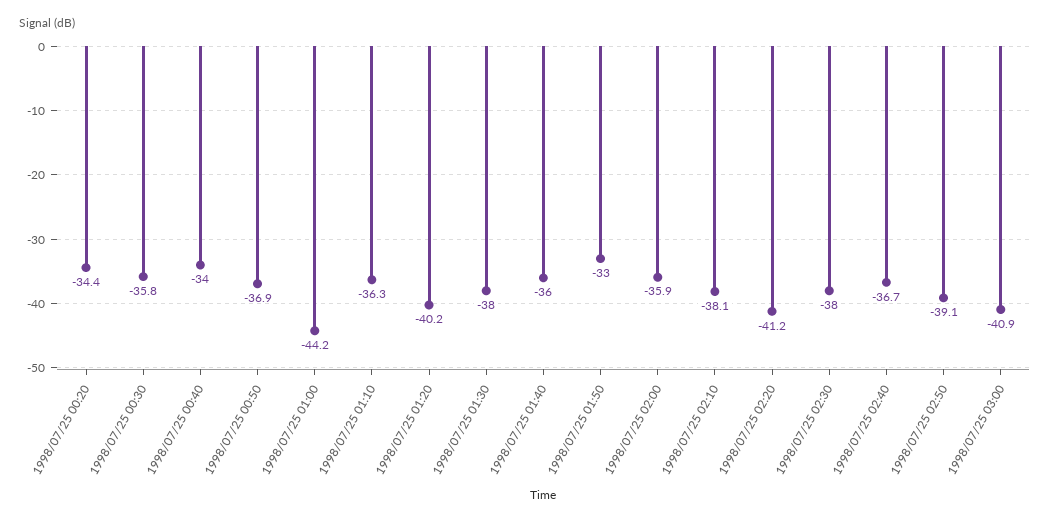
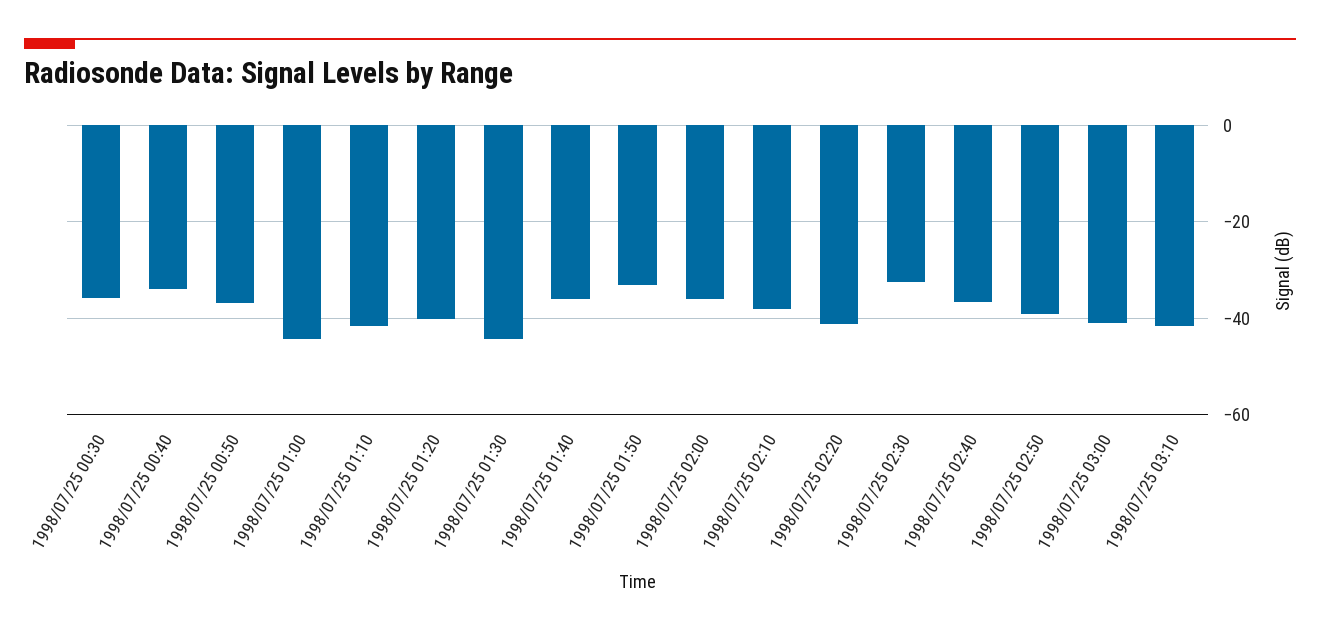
1998/07/25 00:20: -34.4 -> none
1998/07/25 01:10: -36.3 -> -42
1998/07/25 01:30: -38 -> -44
1998/07/25 02:30: -38 -> -32
1998/07/25 03:10: none -> -42

